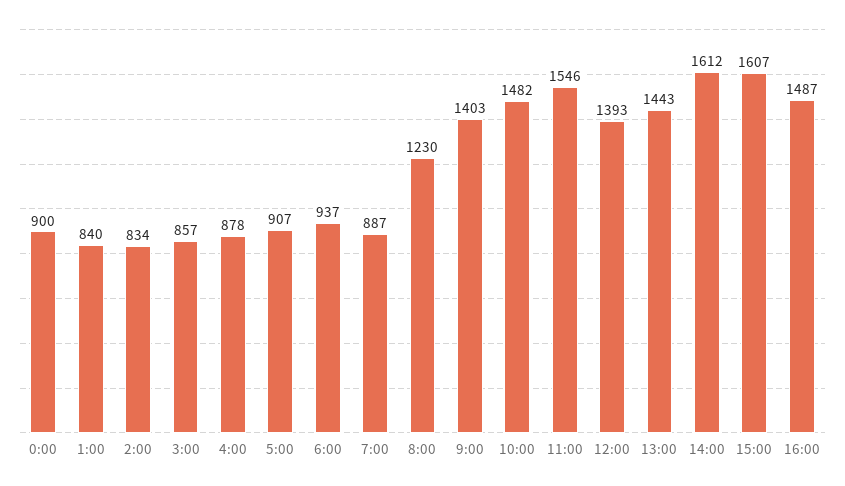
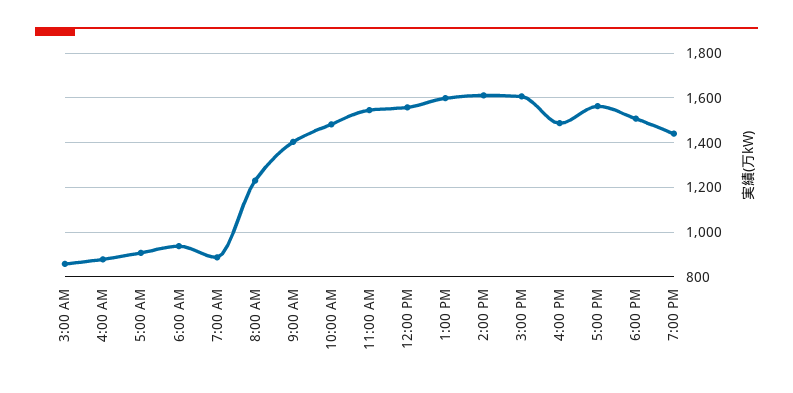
0:00: 900 -> none
1:00: 840 -> none
2:00: 834 -> none
12:00: 1393 -> 1550
13:00: 1443 -> 1600
5:00 PM: none -> 1550
6:00 PM: none -> 1500
7:00 PM: none -> 1450

